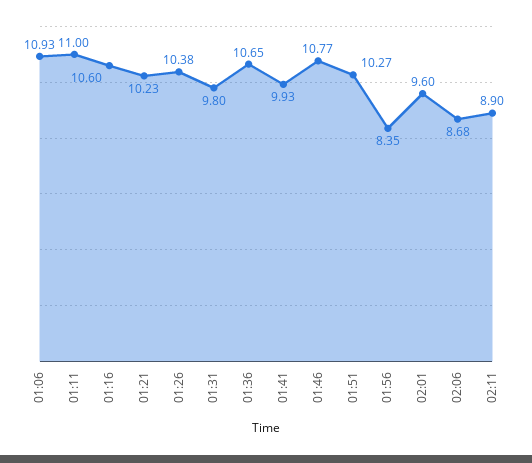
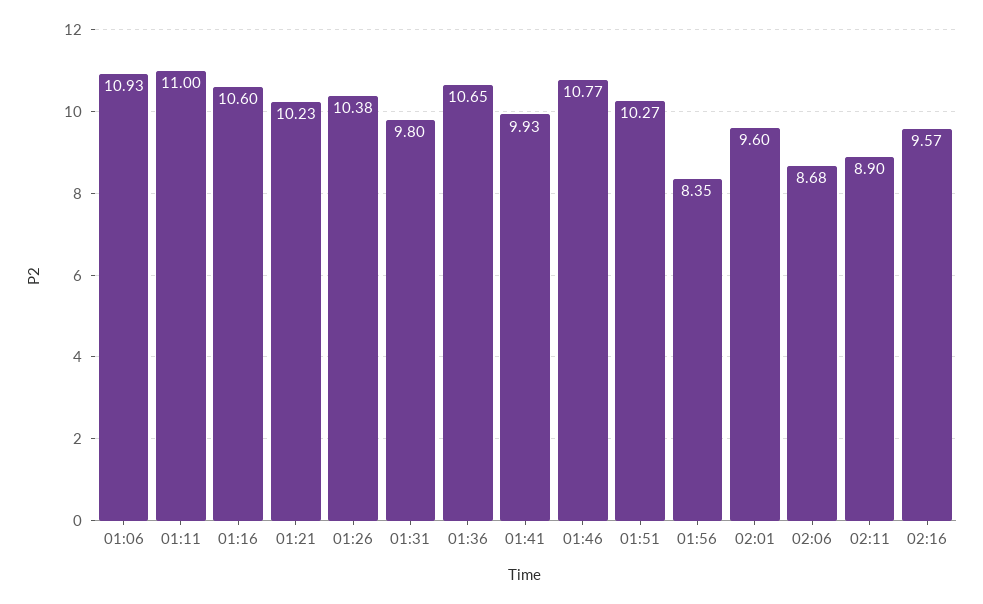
02:16: none -> 9.57

